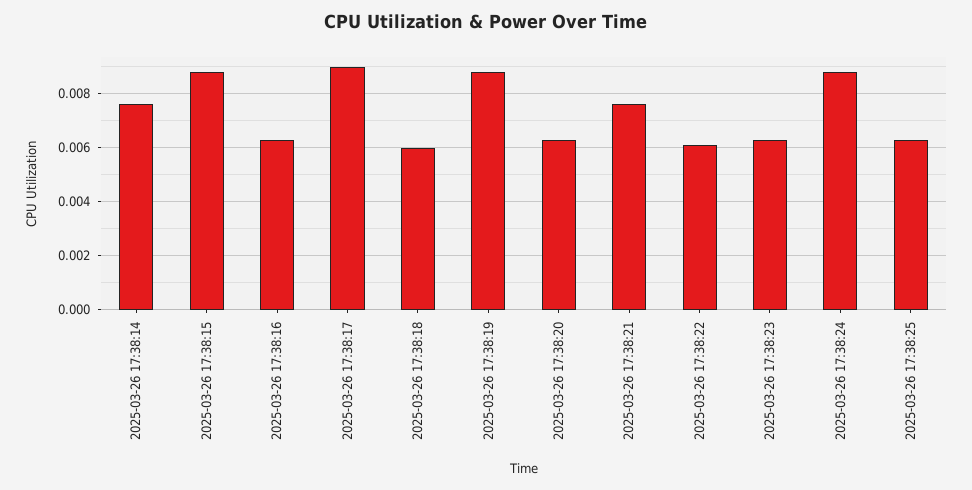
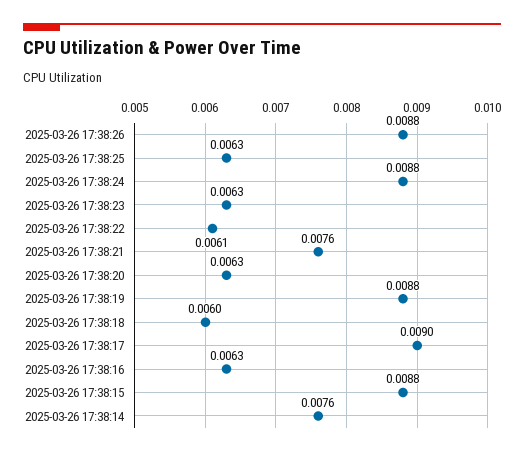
2025-03-26 17:38:26: none -> 0.0088

